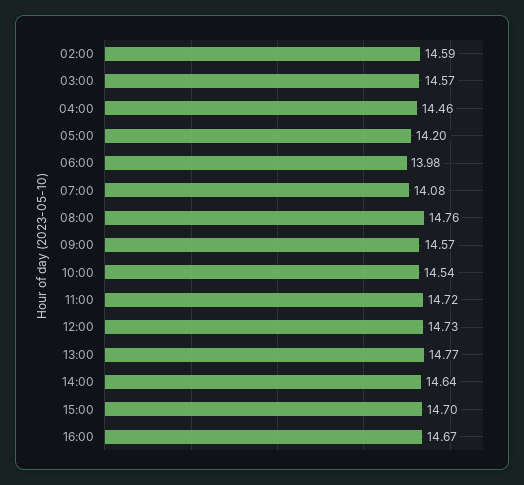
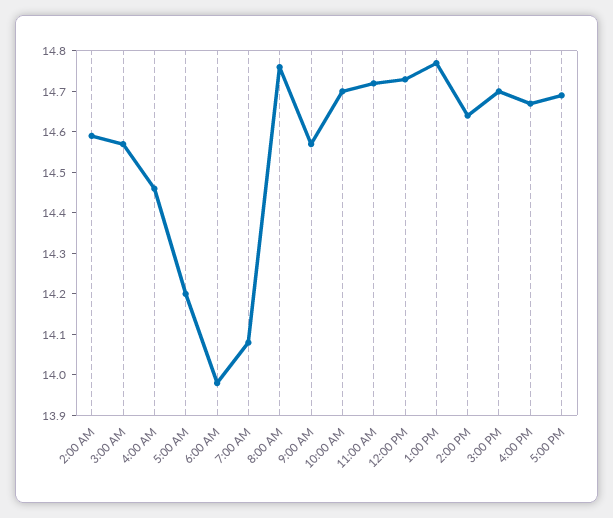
10:00: 14.54 -> 14.7
5:00 PM: none -> 14.7

